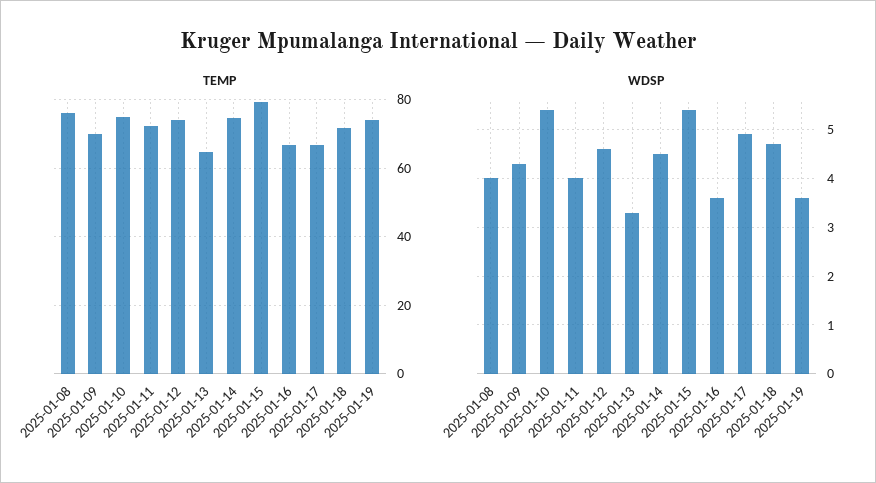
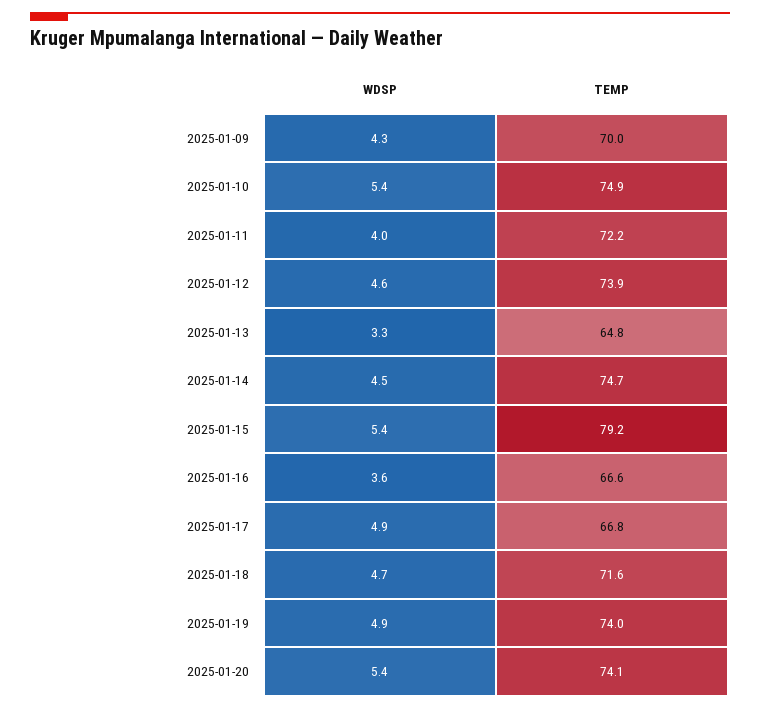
TEMP, 2025-01-08: 76 -> none
WDSP, 2025-01-08: 4 -> none
WDSP, 2025-01-19: 3.5 -> 4.9
WDSP, 2025-01-20: none -> 5.4
TEMP, 2025-01-20: none -> 74.1

